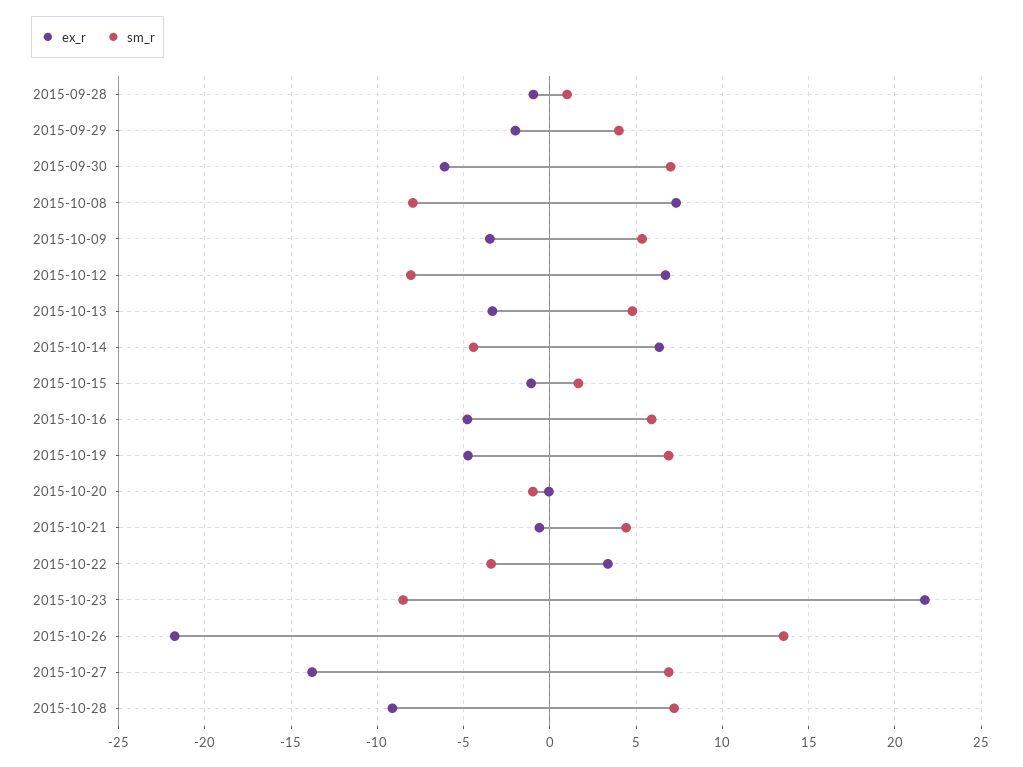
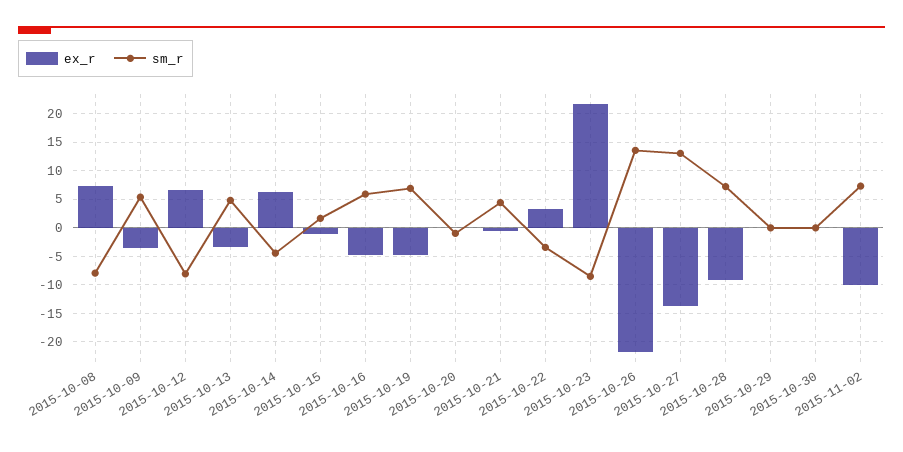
ex_r, 2015-09-28: -1 -> none
sm_r, 2015-09-28: 1 -> none
ex_r, 2015-09-29: -2 -> none
sm_r, 2015-09-29: 4 -> none
ex_r, 2015-09-30: -6 -> none
sm_r, 2015-09-30: 7 -> none
sm_r, 2015-10-27: 7 -> 12.5
ex_r, 2015-10-29: none -> 0
sm_r, 2015-10-29: none -> 0
ex_r, 2015-10-30: none -> 0
sm_r, 2015-10-30: none -> 0
ex_r, 2015-11-02: none -> -10
sm_r, 2015-11-02: none -> 7.5

